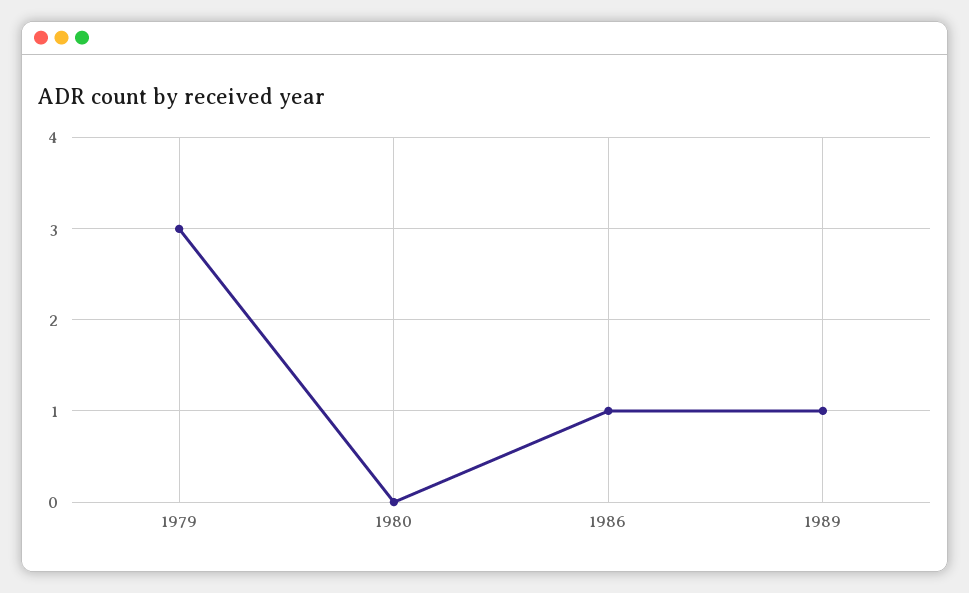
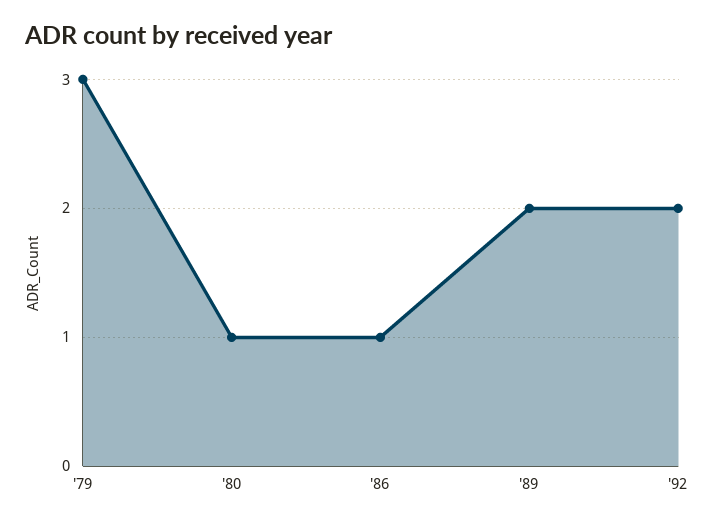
1980: 0 -> 1
1989: 1 -> 2
'92: none -> 2

